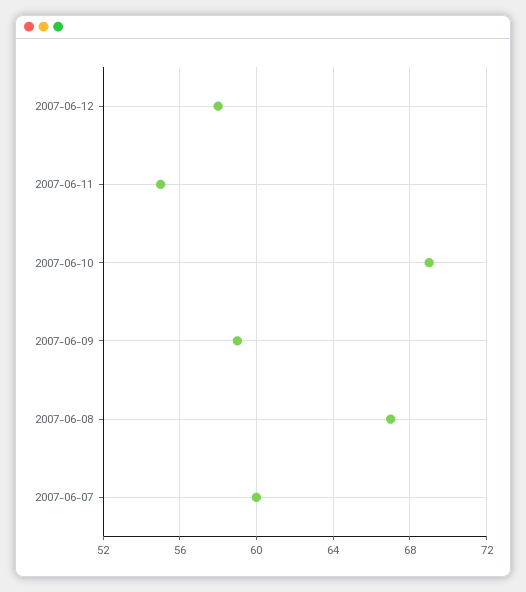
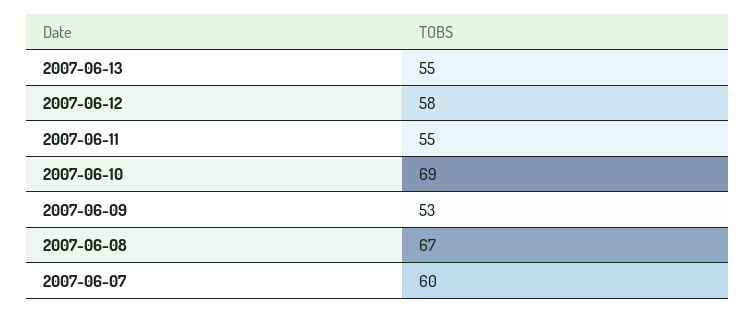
2007-06-09: 59 -> 53
2007-06-13: none -> 55

